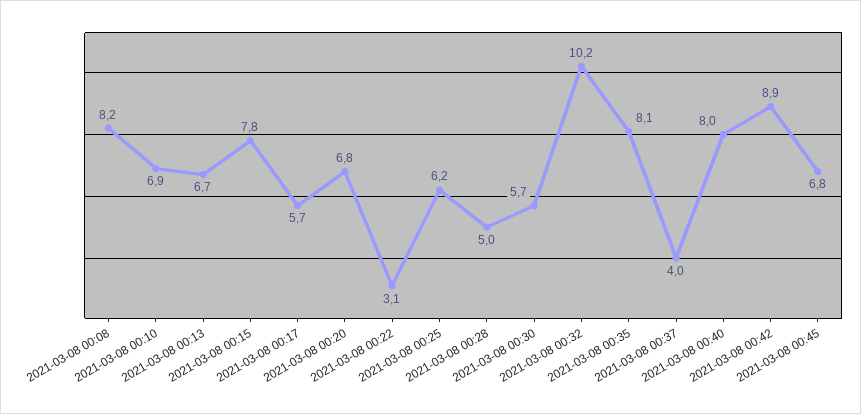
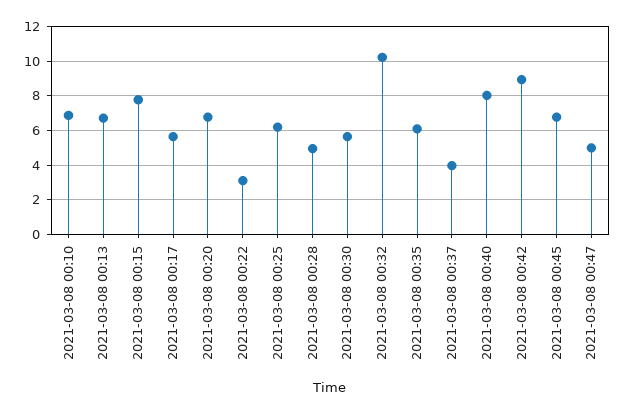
2021-03-08 00:08: 8.2 -> none
2021-03-08 00:35: 8.1 -> 6
2021-03-08 00:47: none -> 5

